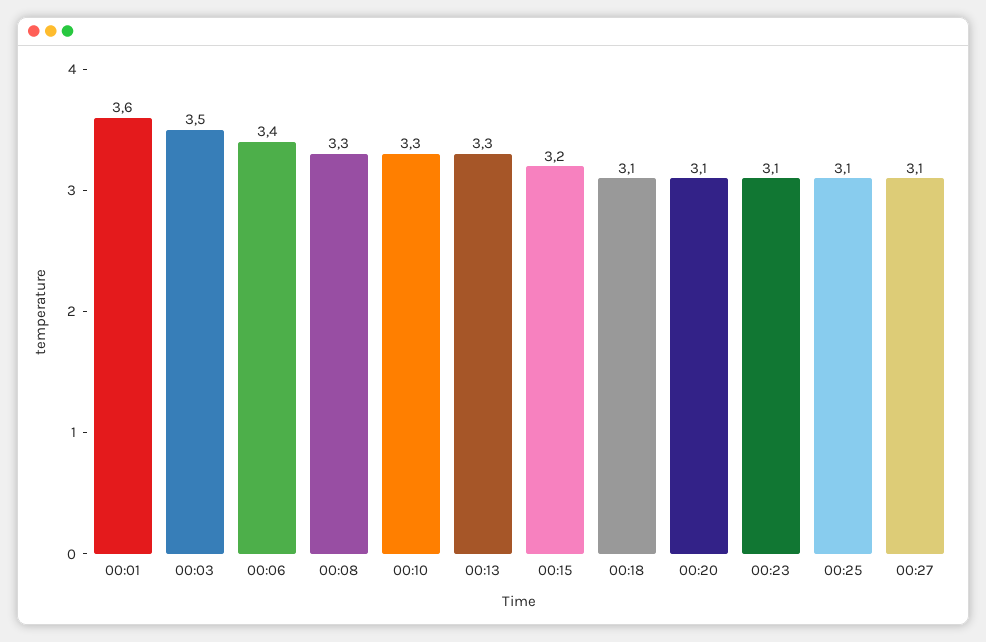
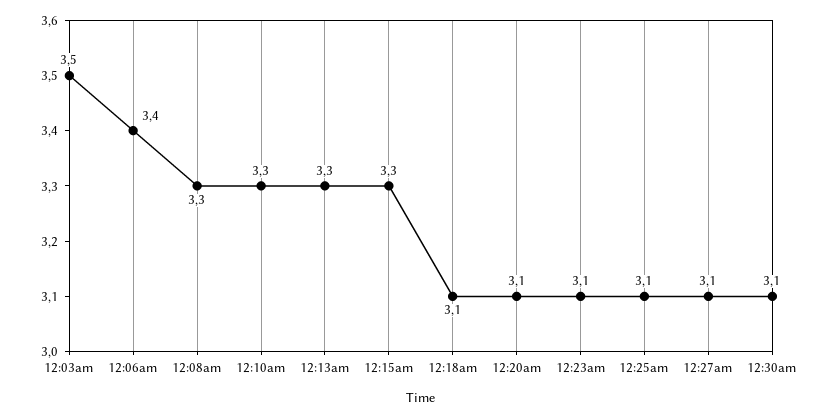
00:01: 3.6 -> none
00:15: 3.2 -> 3.3
12:30am: none -> 3.1

